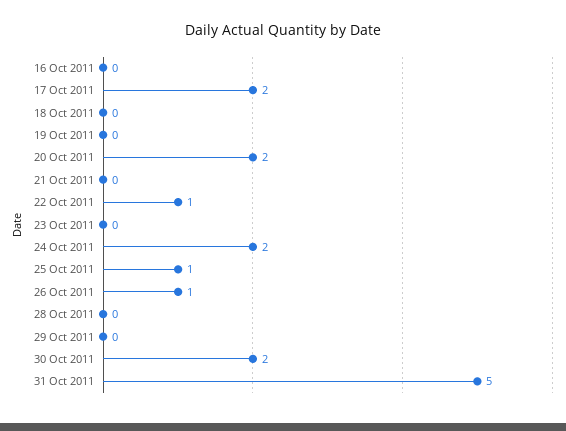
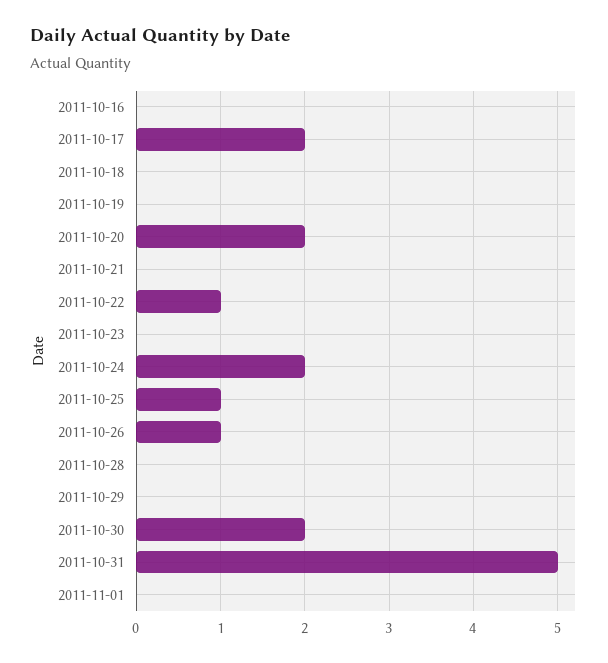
2011-11-01: none -> 0

